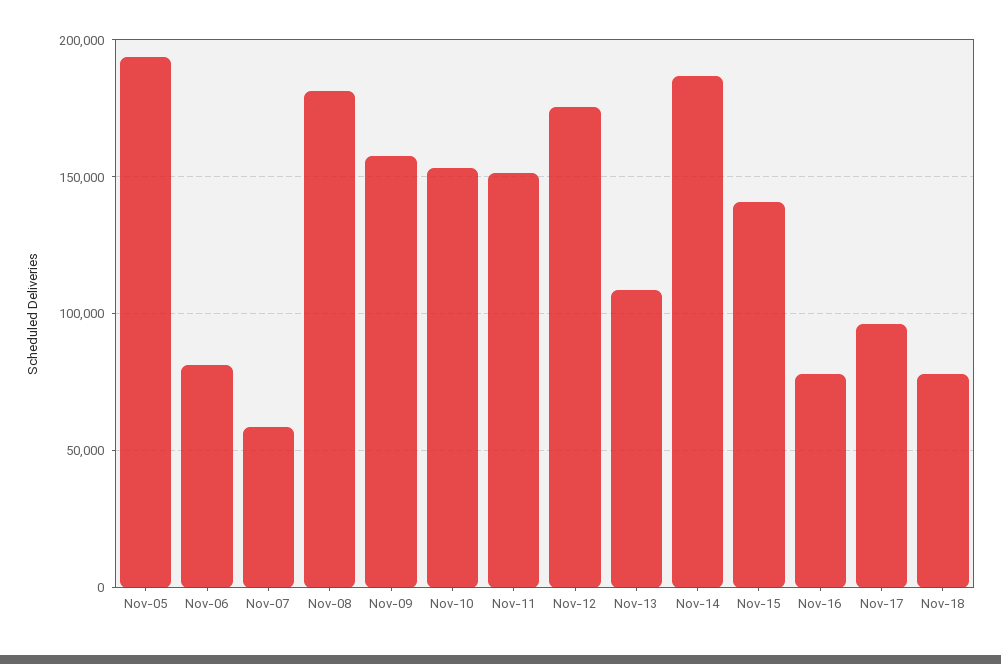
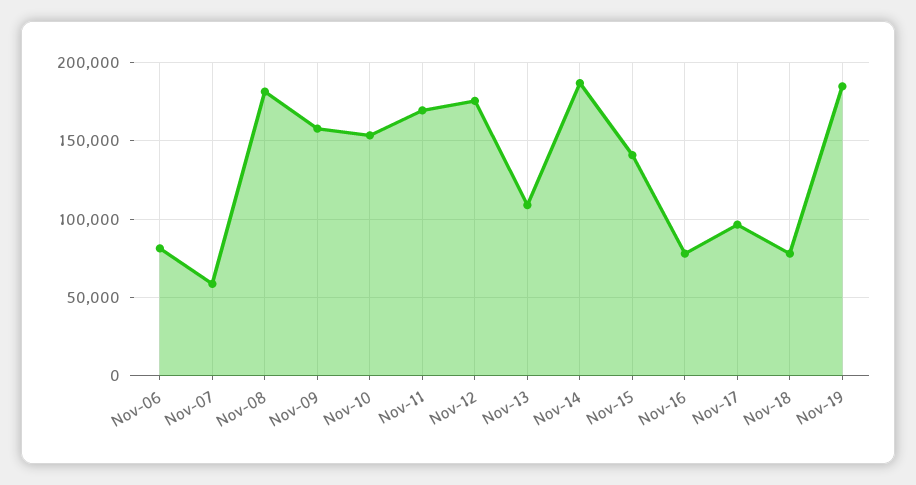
Nov-05: 195000 -> none
Nov-11: 150000 -> 170000
Nov-19: none -> 185000

